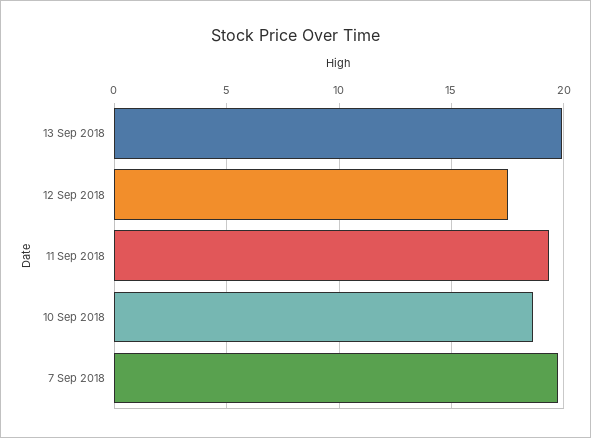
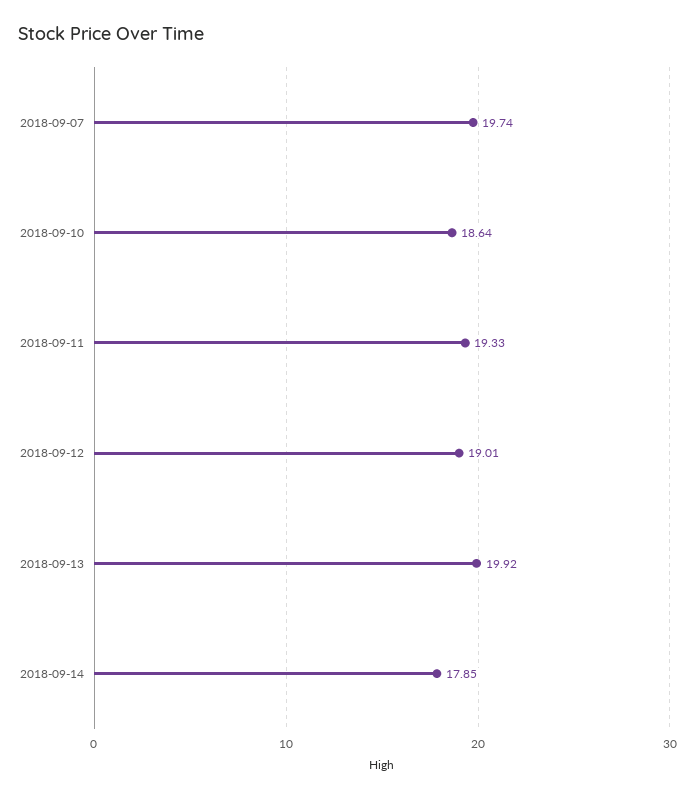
12 Sep 2018: 17.5 -> 19.01
2018-09-14: none -> 17.85

